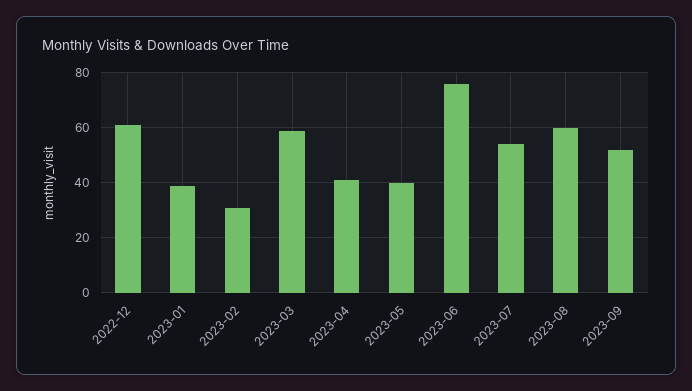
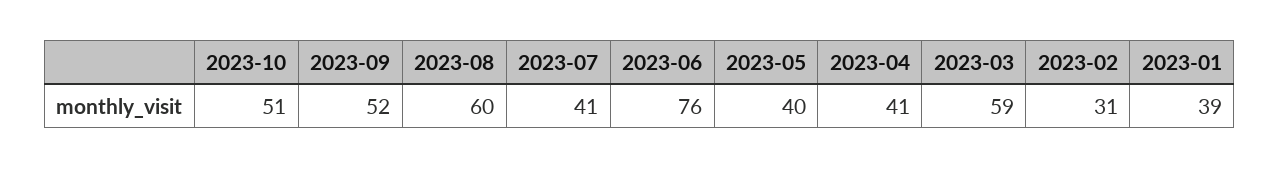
2022-12: 60 -> none
2023-07: 55 -> 41
2023-10: none -> 51

